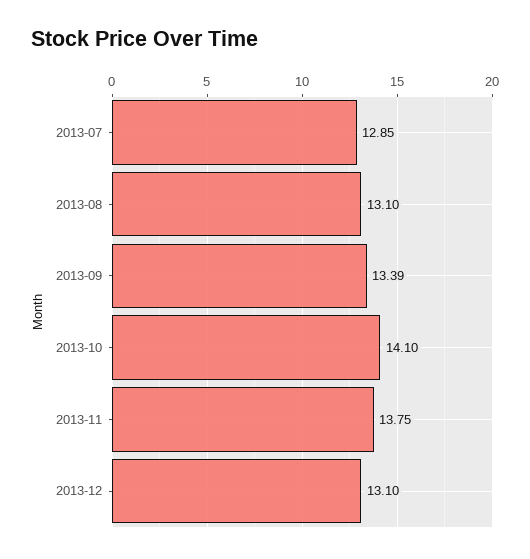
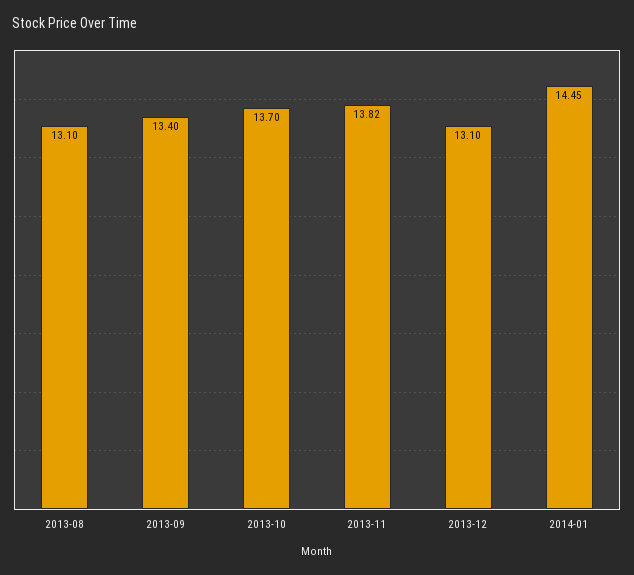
2013-07: 12.85 -> none
2013-09: 13.39 -> 13.4
2013-10: 14.1 -> 13.7
2013-11: 13.75 -> 13.82
2014-01: none -> 14.45

